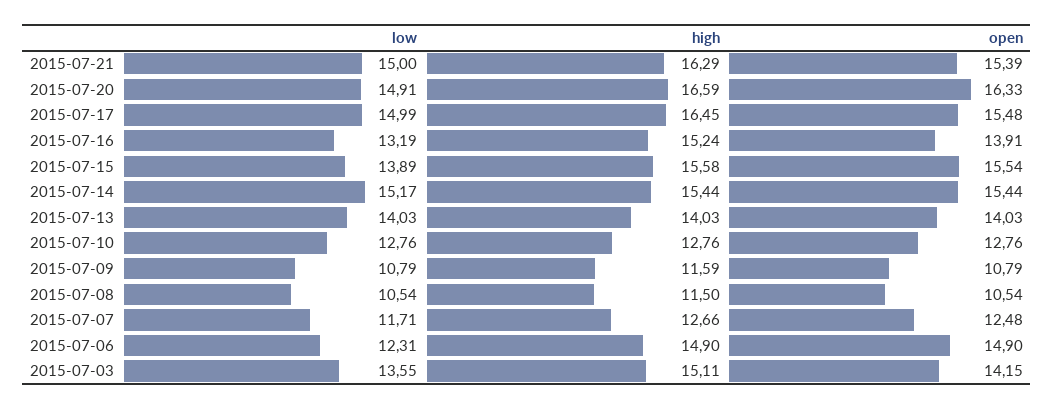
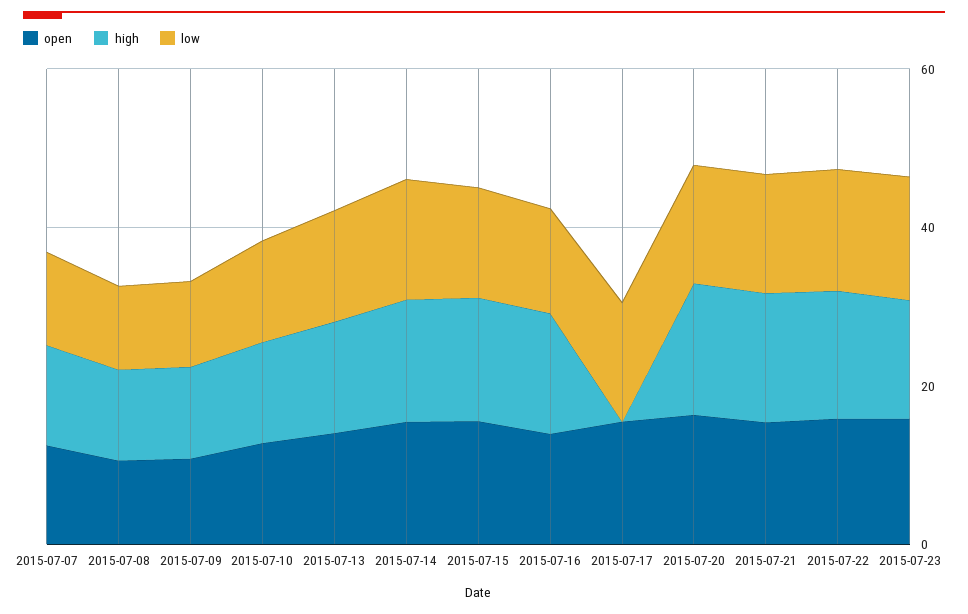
high, 2015-07-17: 16.45 -> 0
low, 2015-07-06: 12.31 -> none
high, 2015-07-06: 14.9 -> none
open, 2015-07-06: 14.9 -> none
low, 2015-07-03: 13.55 -> none
high, 2015-07-03: 15.11 -> none
open, 2015-07-03: 14.15 -> none
open, 2015-07-22: none -> 15
high, 2015-07-22: none -> 15
low, 2015-07-22: none -> 15
open, 2015-07-23: none -> 15
high, 2015-07-23: none -> 15
low, 2015-07-23: none -> 15

